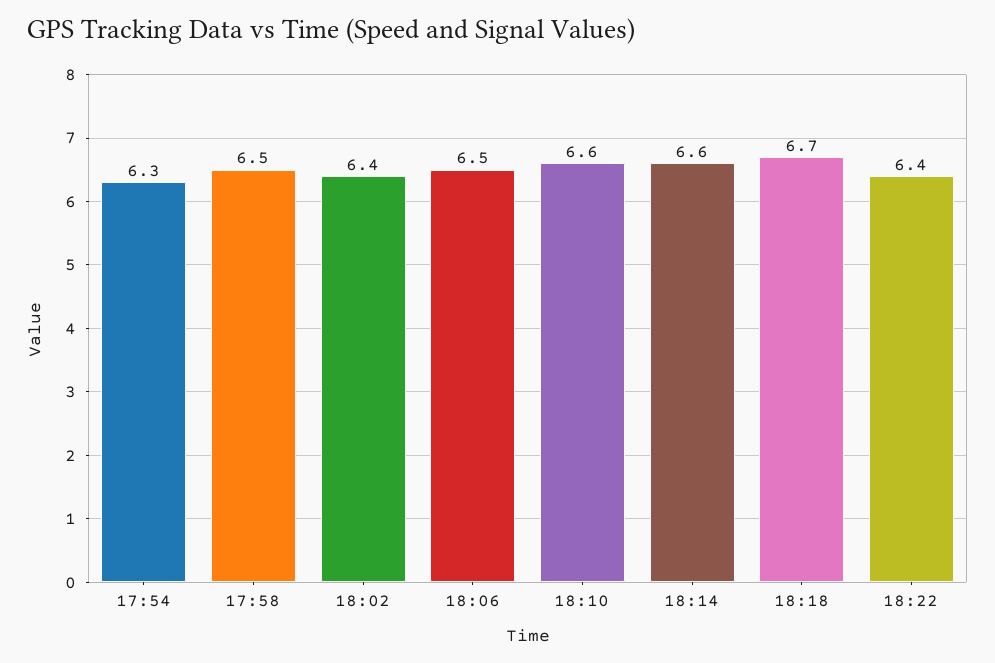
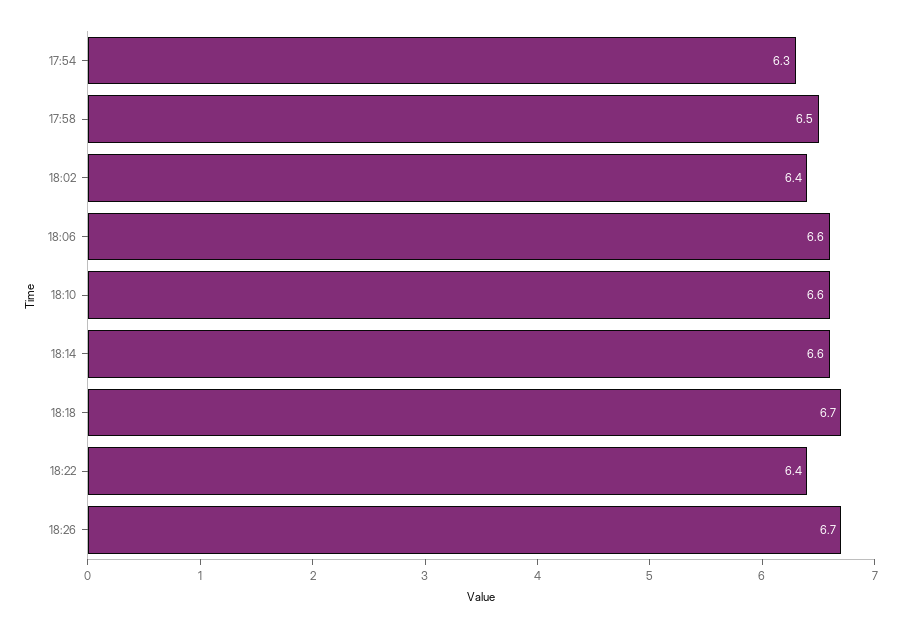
18:06: 6.5 -> 6.6
18:26: none -> 6.7

